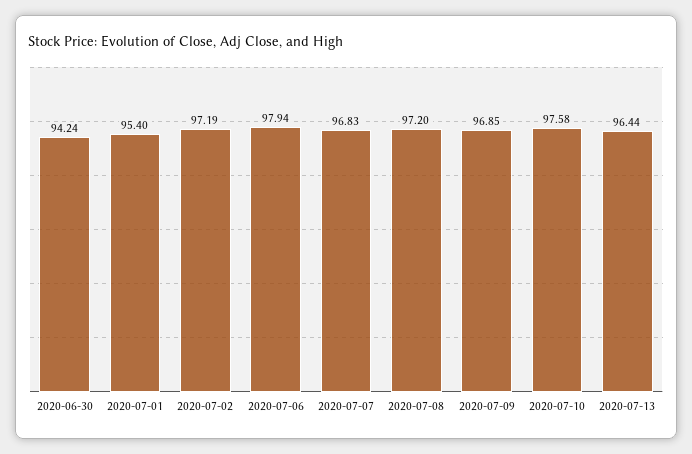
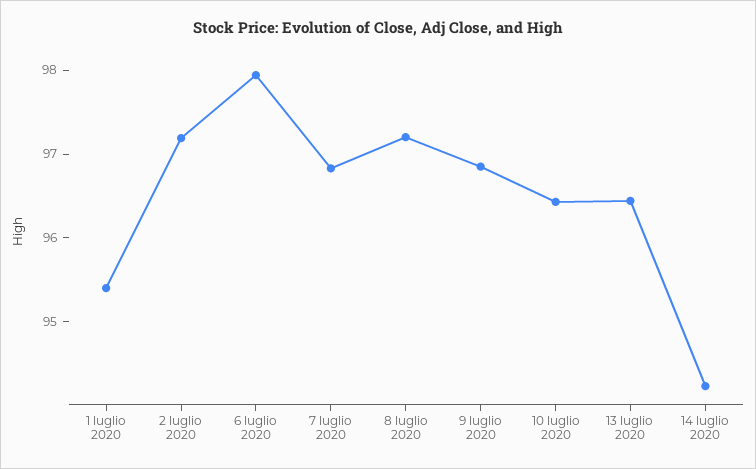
2020-06-30: 94.24 -> none
2020-07-10: 97.58 -> 96.4
14 luglio 2020: none -> 94.2

